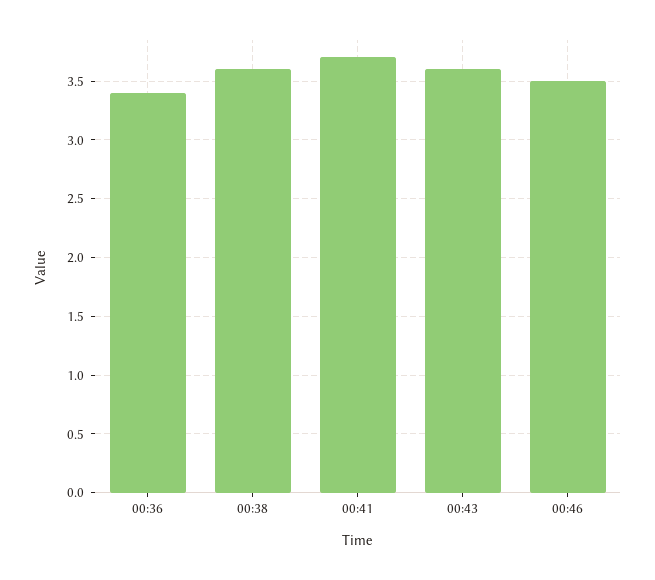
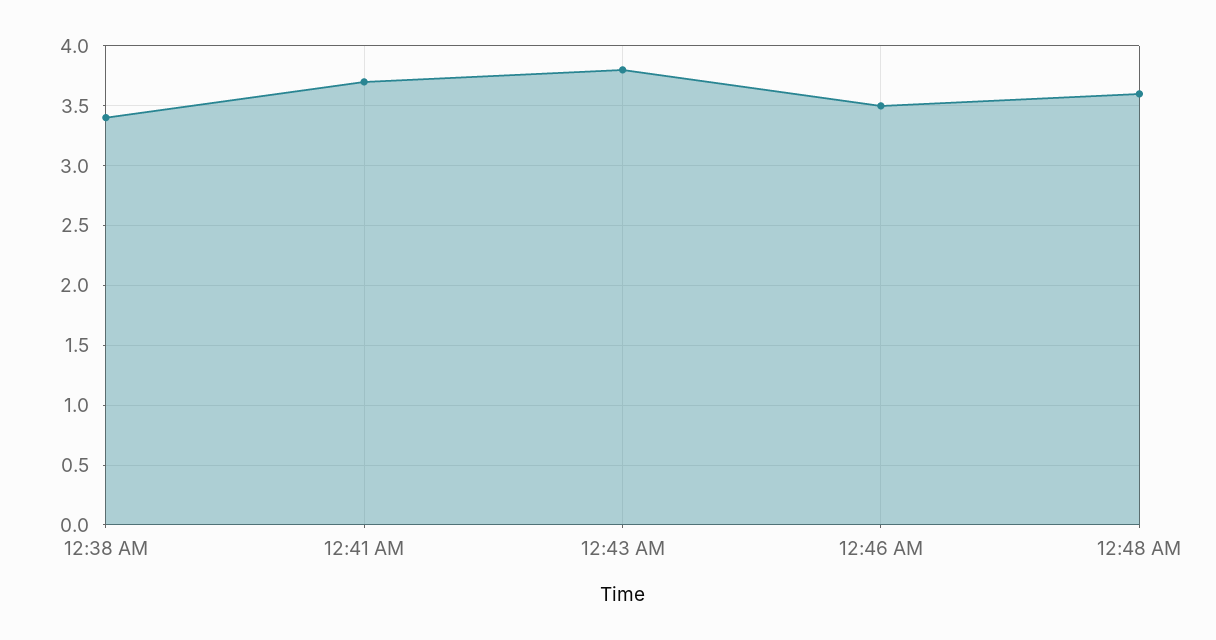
00:36: 3.4 -> none
00:38: 3.6 -> 3.4
00:43: 3.6 -> 3.8
12:48 AM: none -> 3.6

